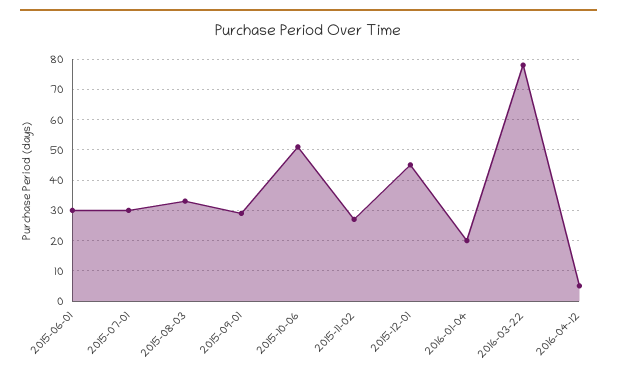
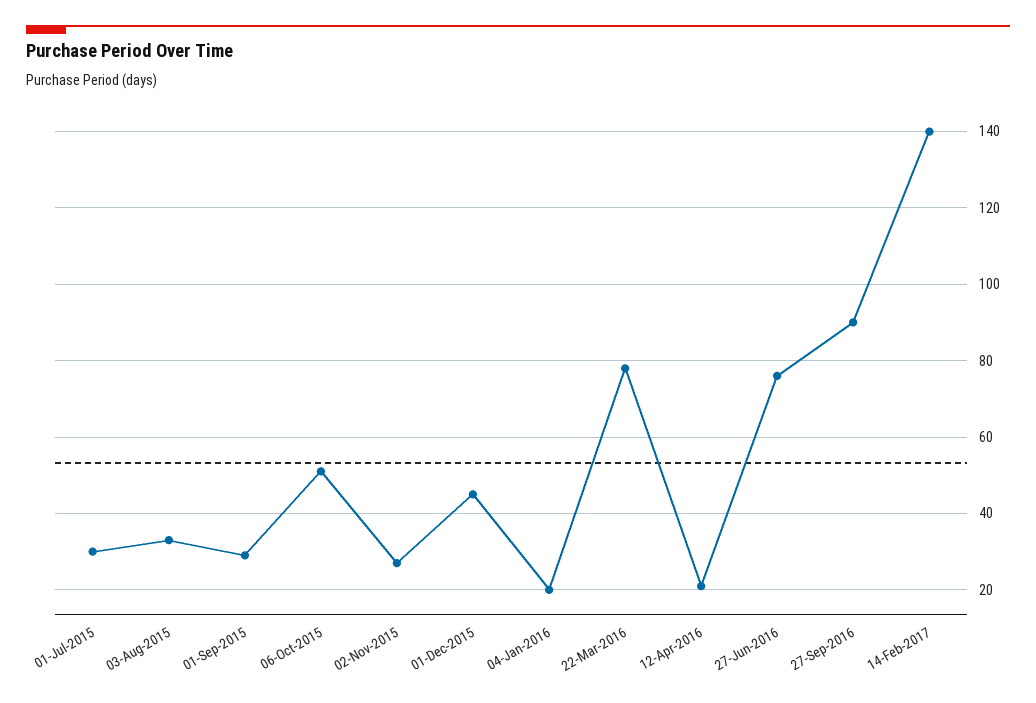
2015-06-01: 30 -> none
2016-04-12: 5 -> 20
27-Jun-2016: none -> 75
27-Sep-2016: none -> 90
14-Feb-2017: none -> 140

